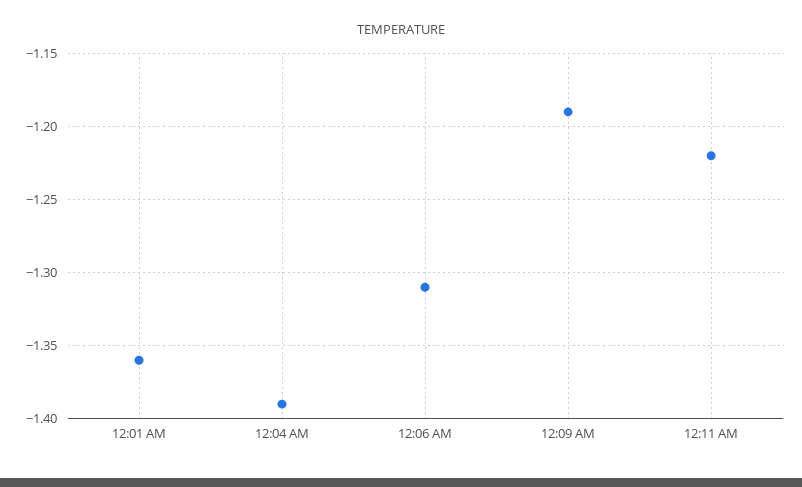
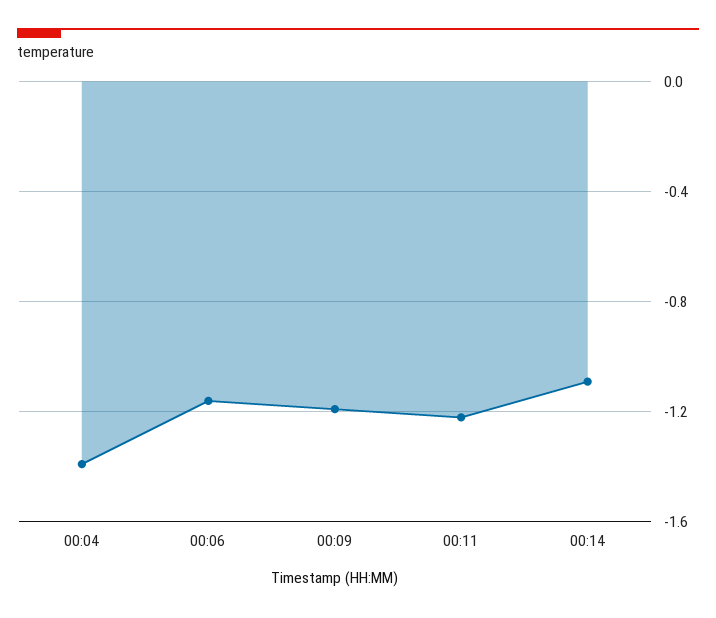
12:01 AM: -1.36 -> none
12:06 AM: -1.31 -> -1.15
00:14: none -> -1.1

